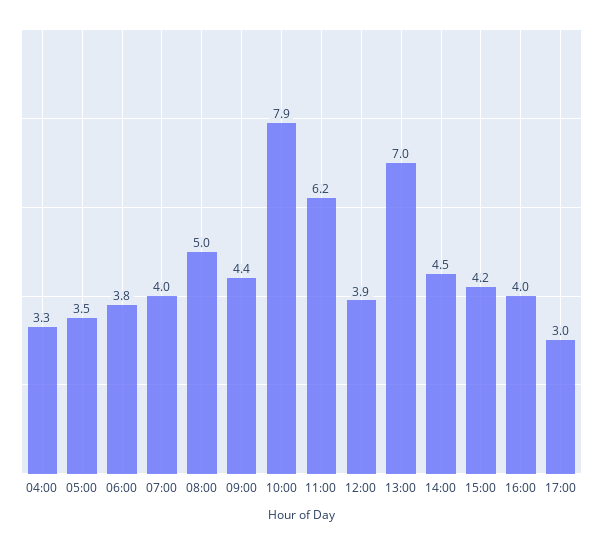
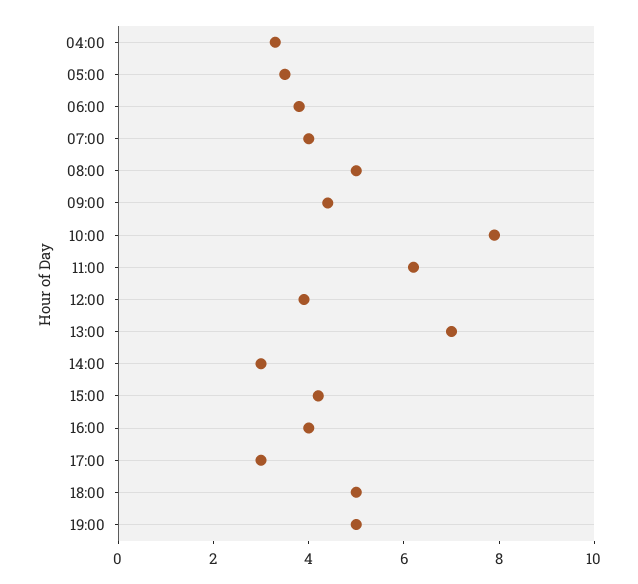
14:00: 4.5 -> 3
18:00: none -> 5
19:00: none -> 5

